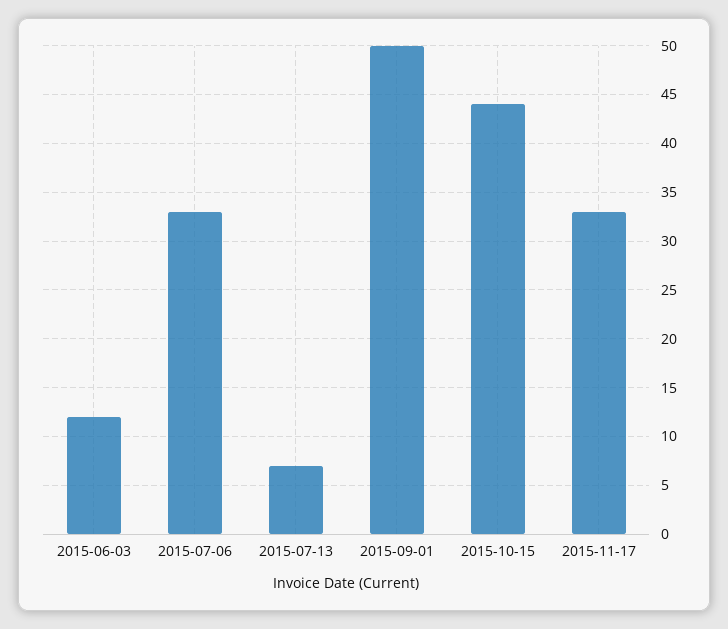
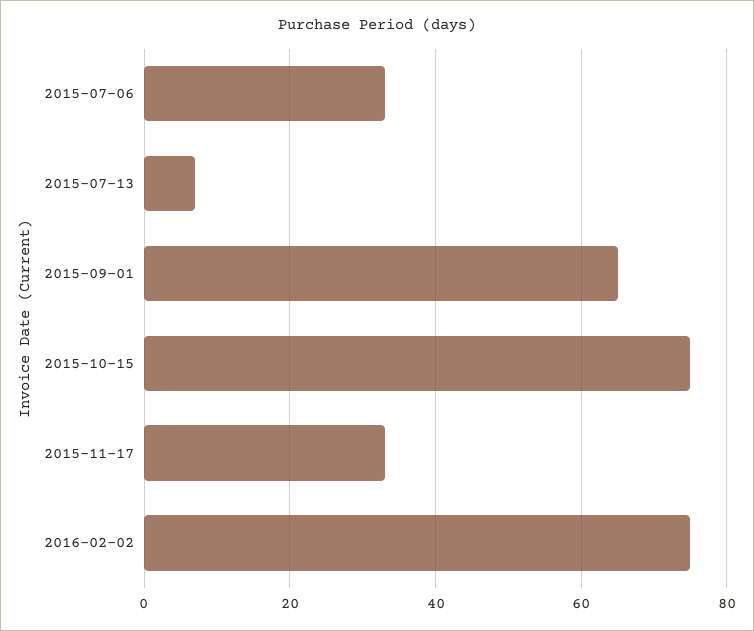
2015-06-03: 12 -> none
2015-09-01: 50 -> 65
2015-10-15: 44 -> 75
2016-02-02: none -> 75

